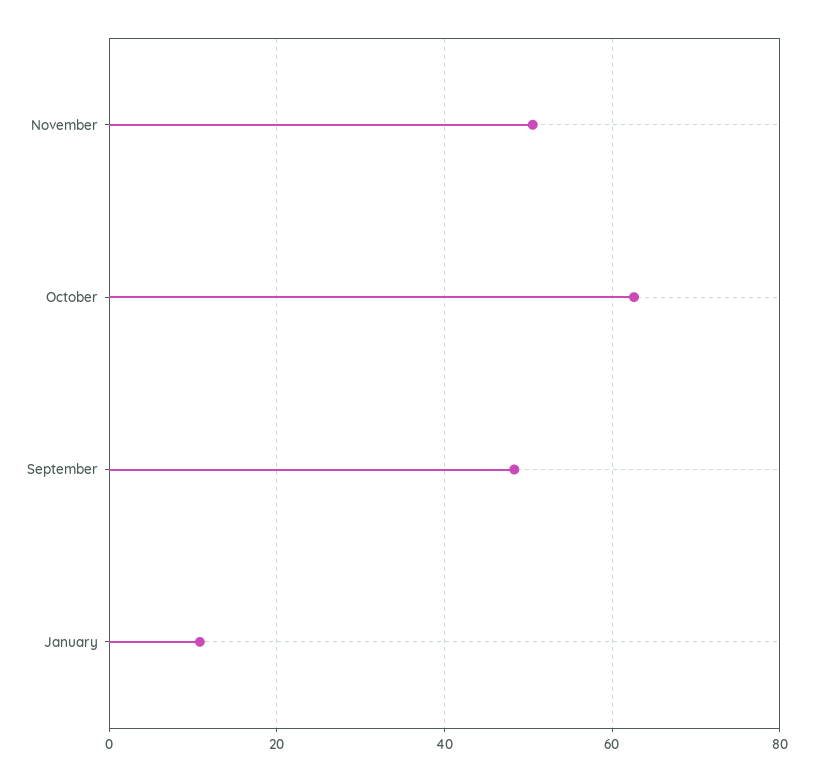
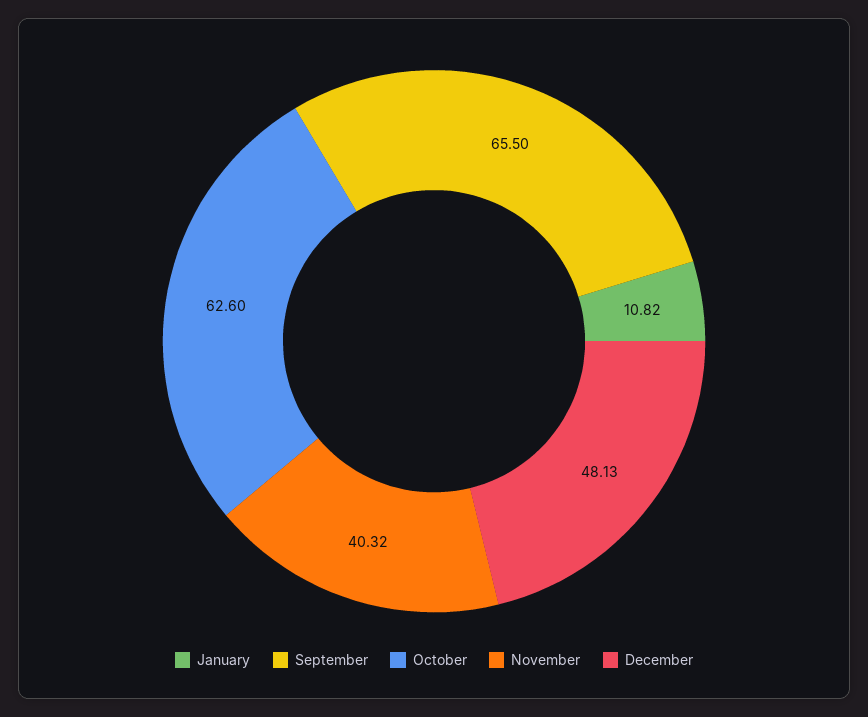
November: 50 -> 40.32
September: 48 -> 65.5
December: none -> 48.13

